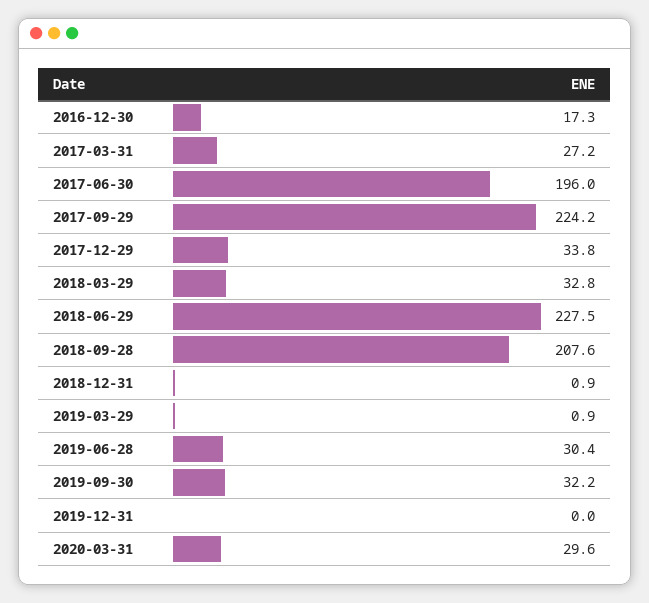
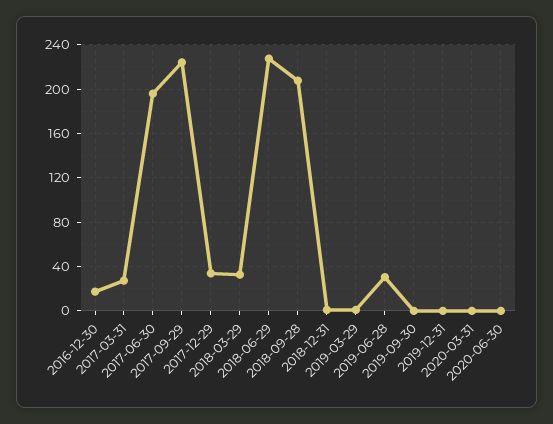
2019-09-30: 32.2 -> 0
2020-03-31: 29.6 -> 0
2020-06-30: none -> 0

